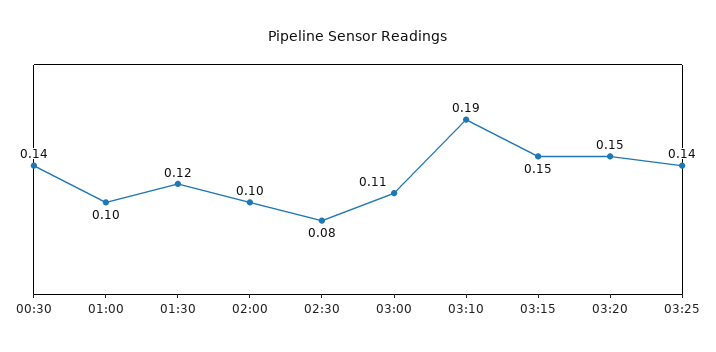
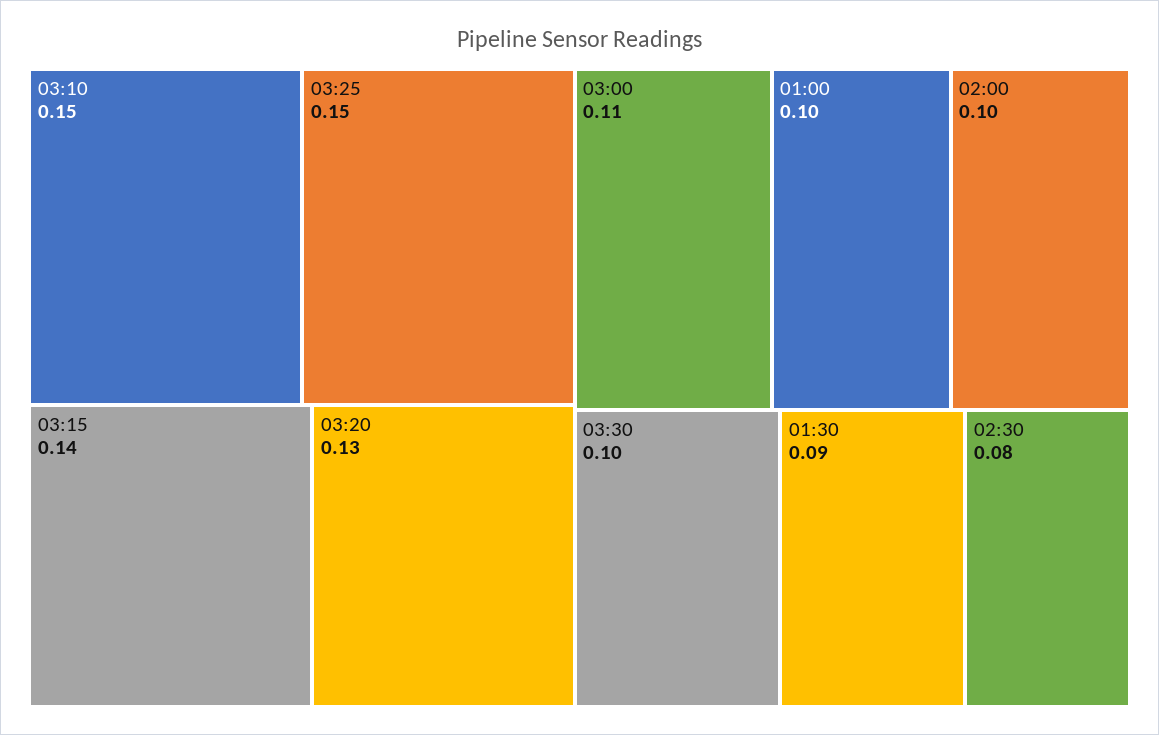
00:30: 0.14 -> none
01:30: 0.12 -> 0.09
03:10: 0.19 -> 0.15
03:15: 0.15 -> 0.14
03:20: 0.15 -> 0.13
03:25: 0.14 -> 0.15
03:30: none -> 0.1

